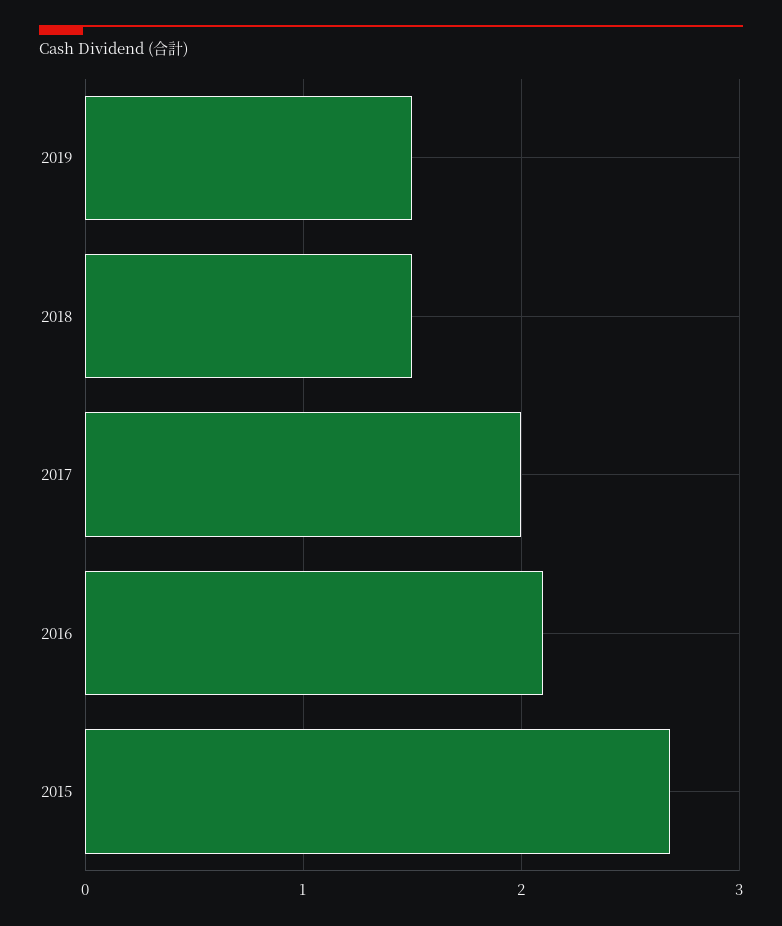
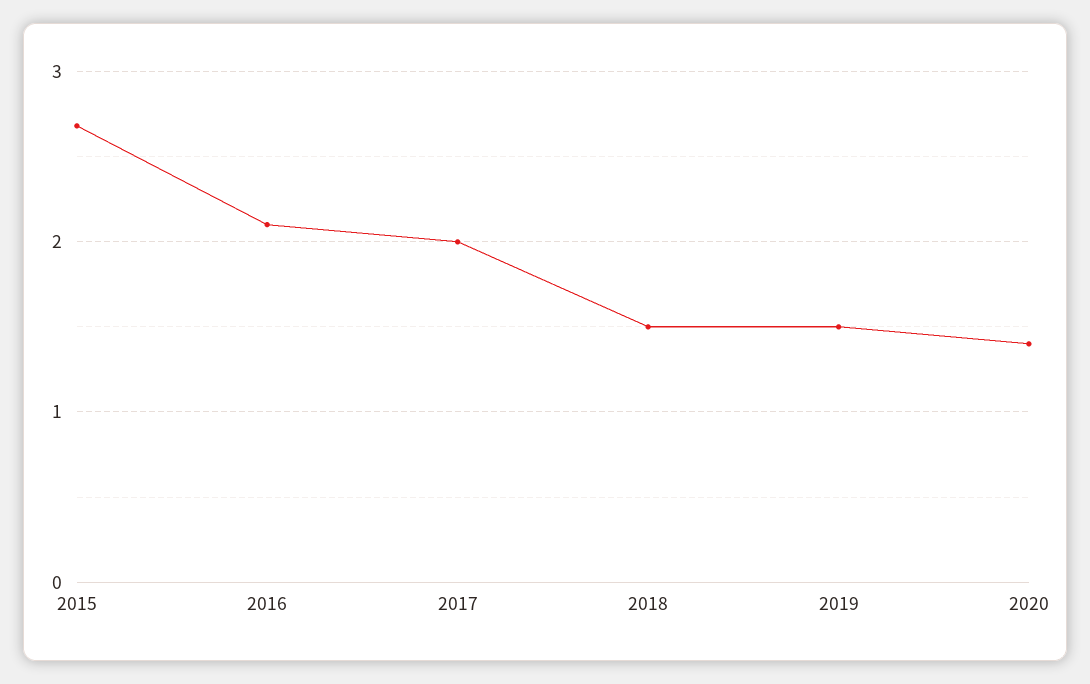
2020: none -> 1.4

